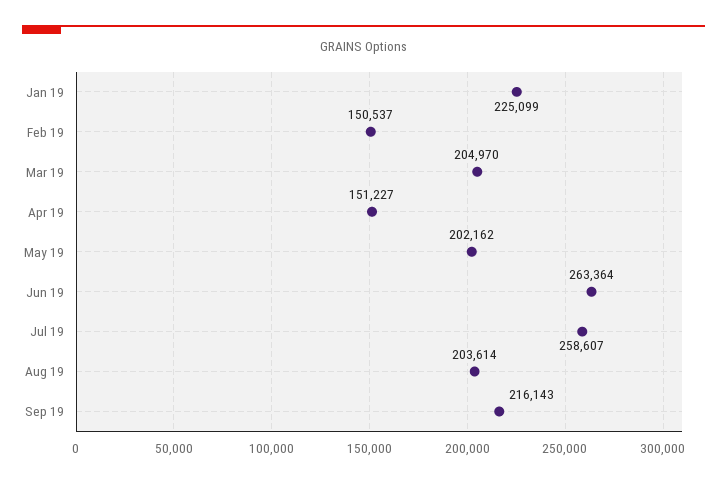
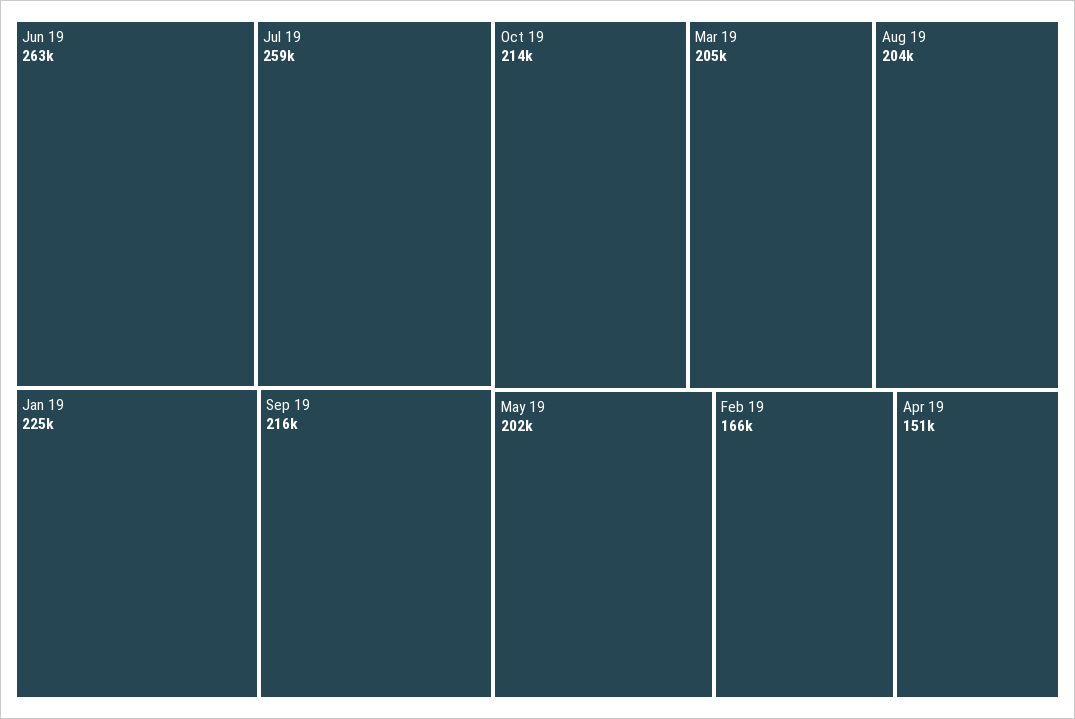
Feb 19: 150537 -> 166000
Oct 19: none -> 214000

